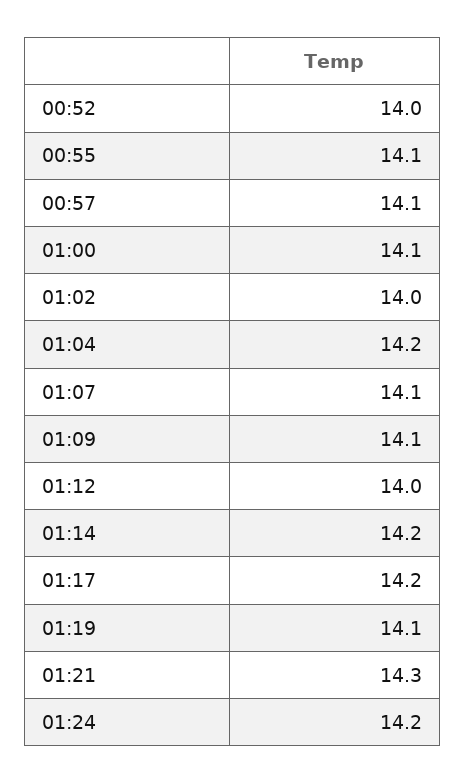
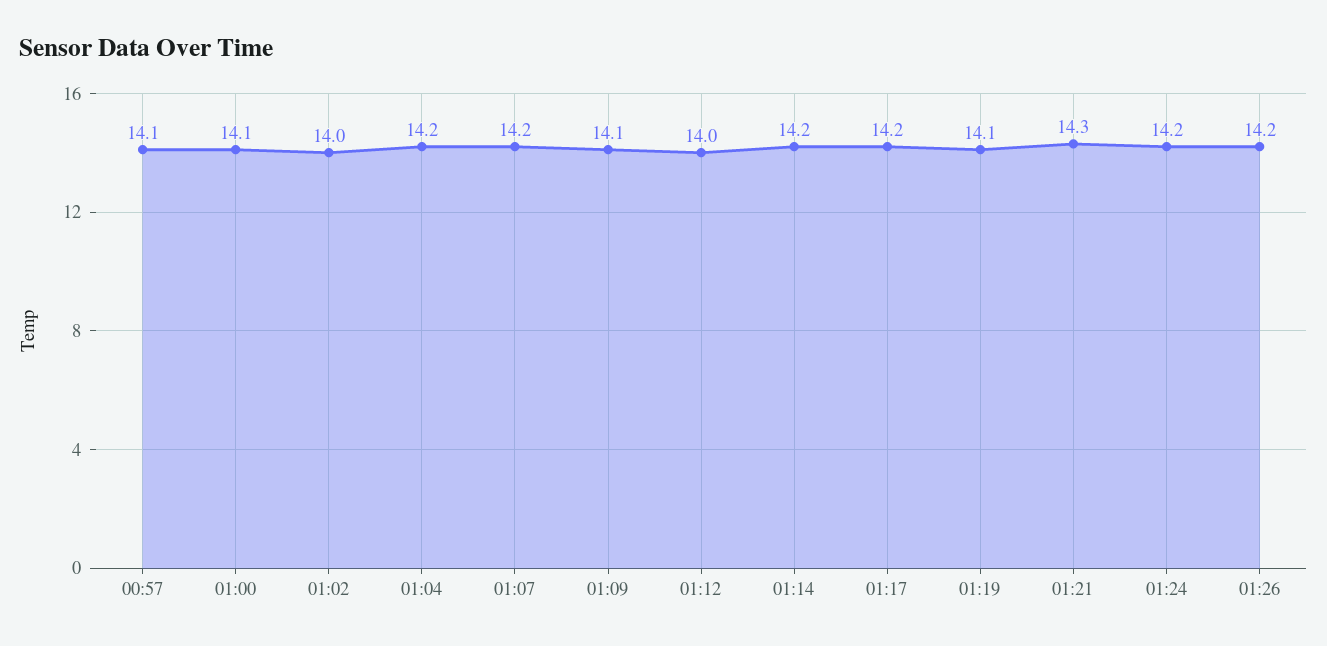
00:52: 14 -> none
00:55: 14.1 -> none
01:07: 14.1 -> 14.2
01:26: none -> 14.2

